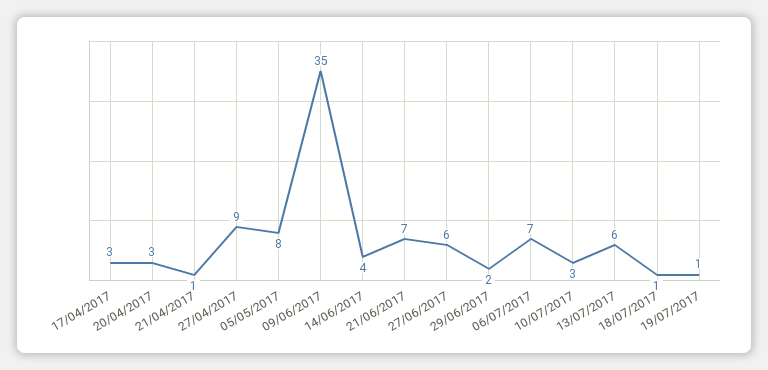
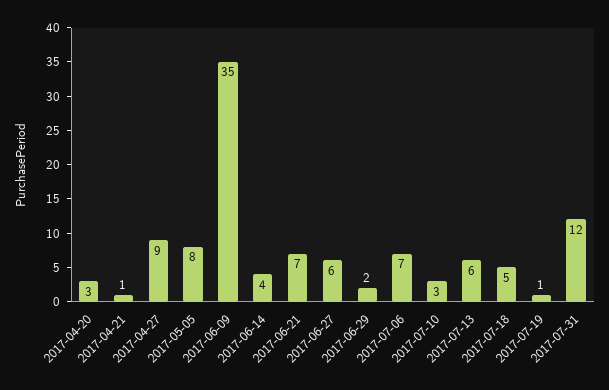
17/04/2017: 3 -> none
18/07/2017: 1 -> 5
2017-07-31: none -> 12

